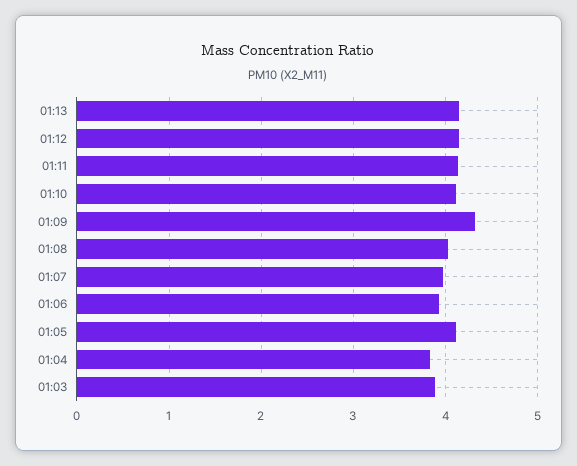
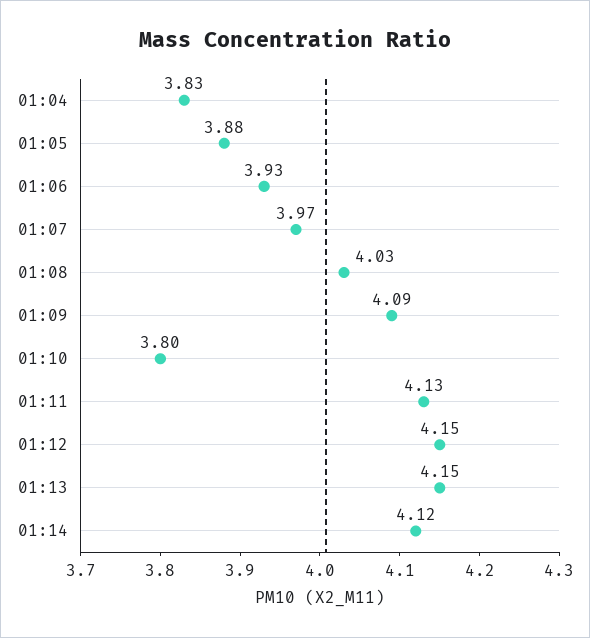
01:10: 4.1 -> 3.8
01:09: 4.3 -> 4.09
01:05: 4.1 -> 3.88
01:03: 3.9 -> none
01:14: none -> 4.12

